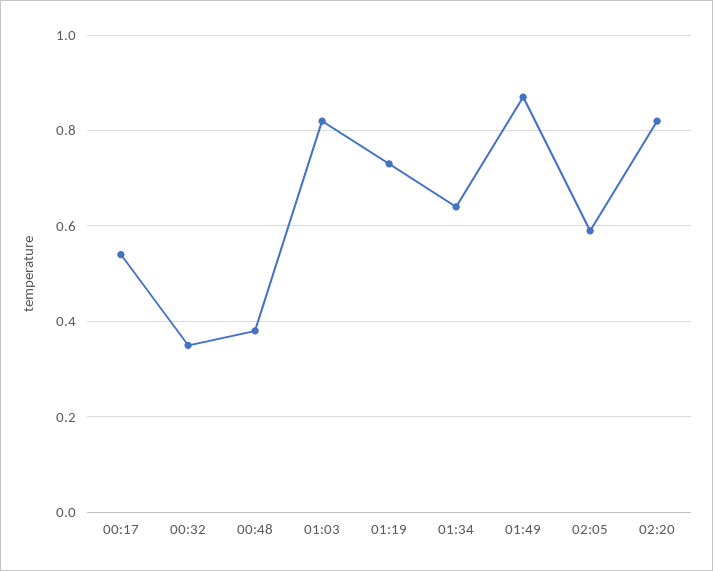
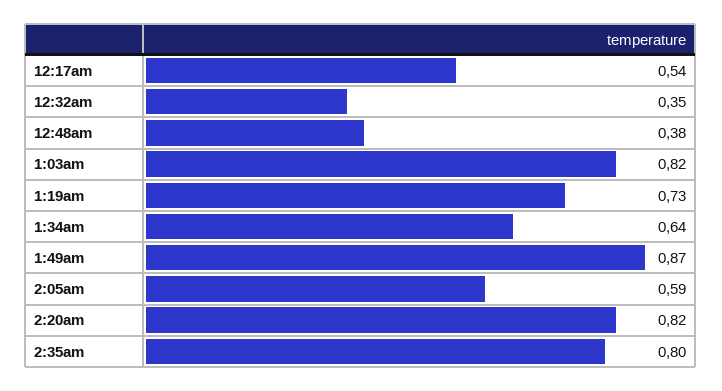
2:35am: none -> 0.8

